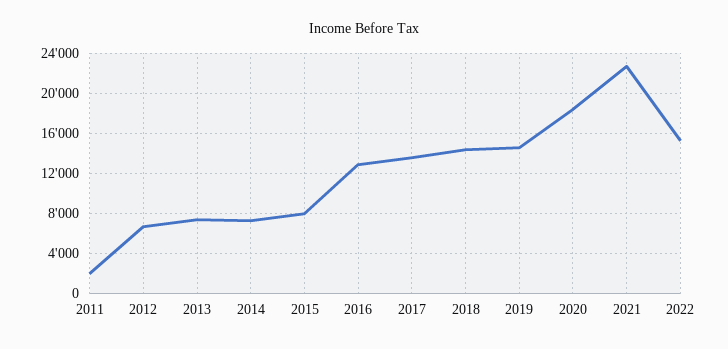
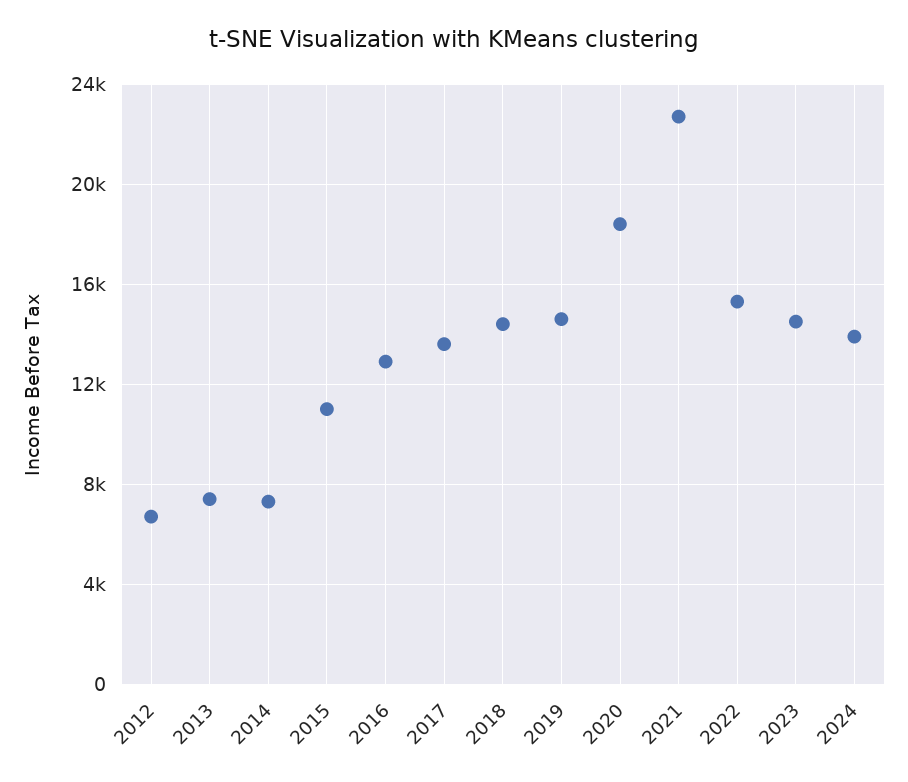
2011: 2000 -> none
2015: 8000 -> 11000
2023: none -> 14500
2024: none -> 14000

